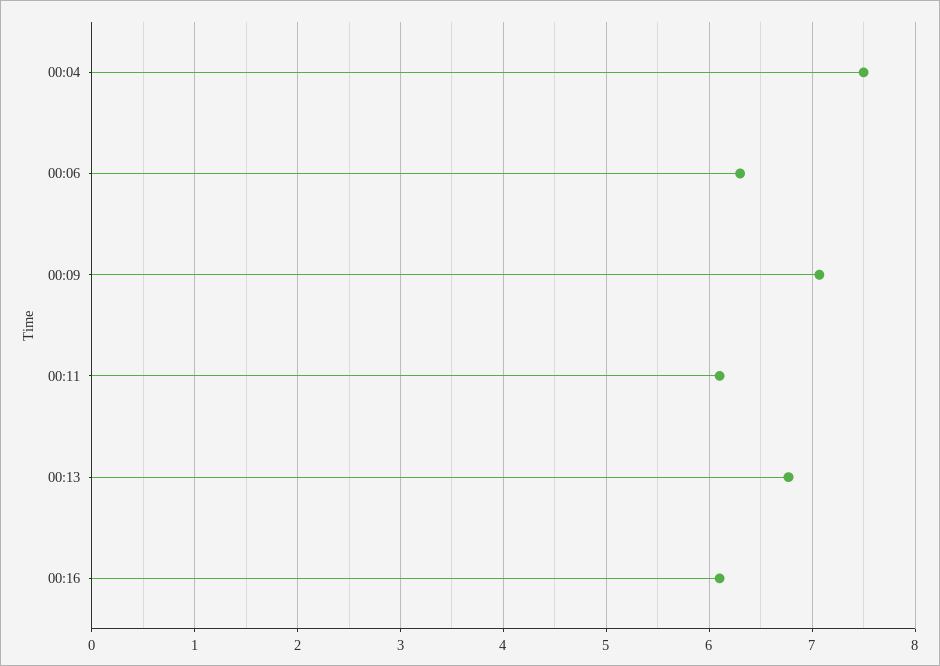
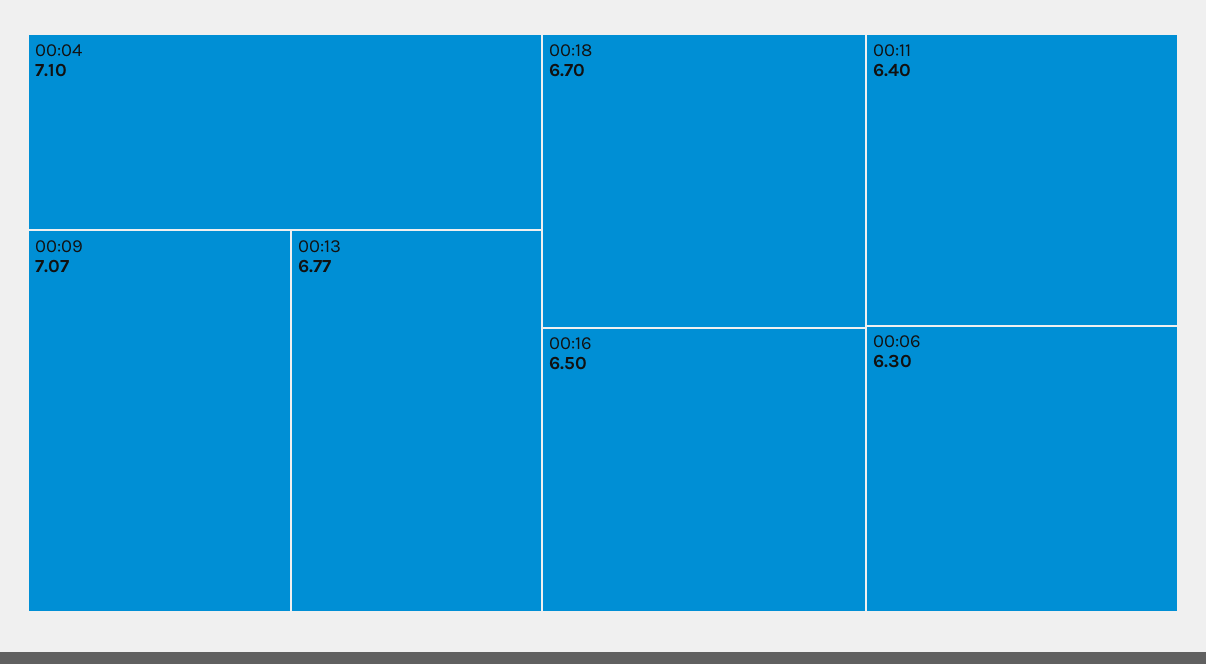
00:04: 7.5 -> 7.1
00:11: 6.1 -> 6.4
00:16: 6.1 -> 6.5
00:18: none -> 6.7

